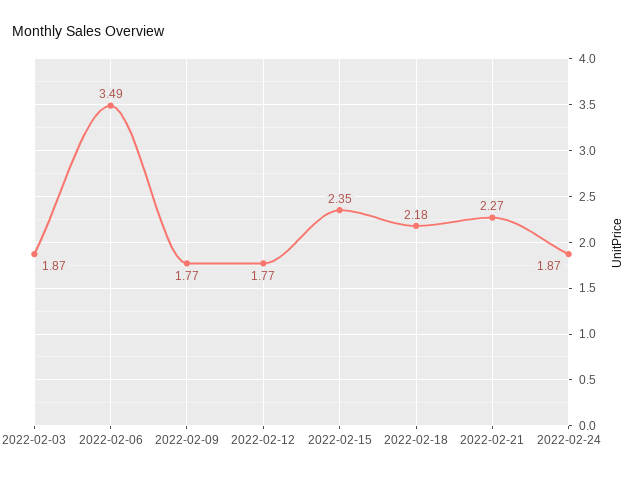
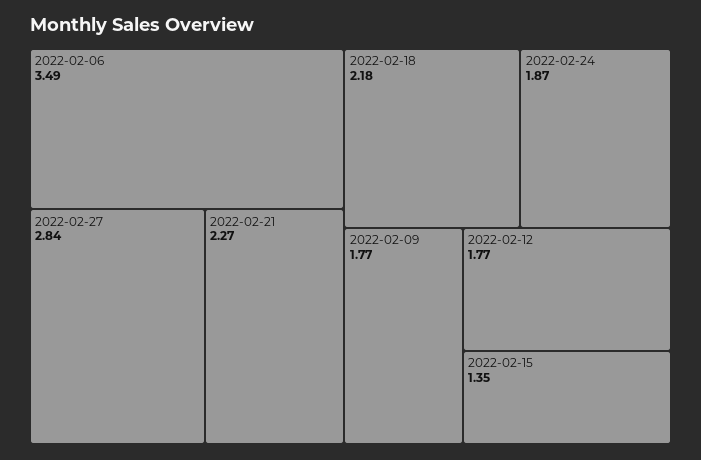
2022-02-03: 1.87 -> none
2022-02-15: 2.35 -> 1.35
2022-02-27: none -> 2.84

